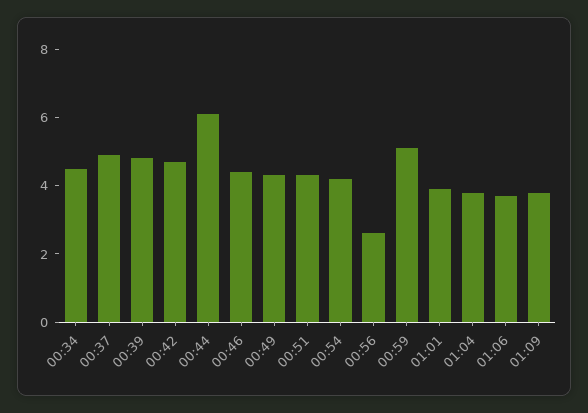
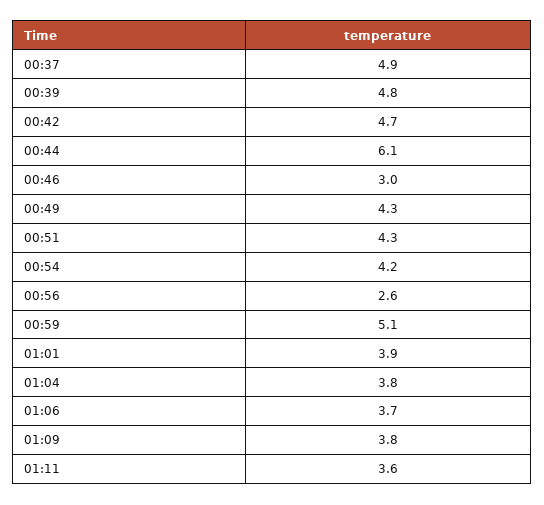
00:34: 4.5 -> none
00:46: 4.5 -> 3
01:11: none -> 3.6

